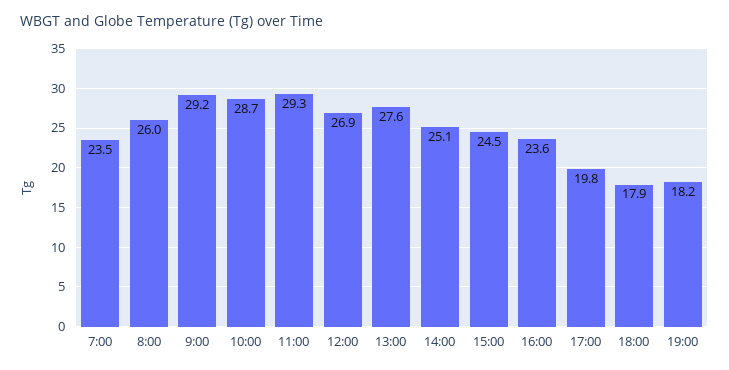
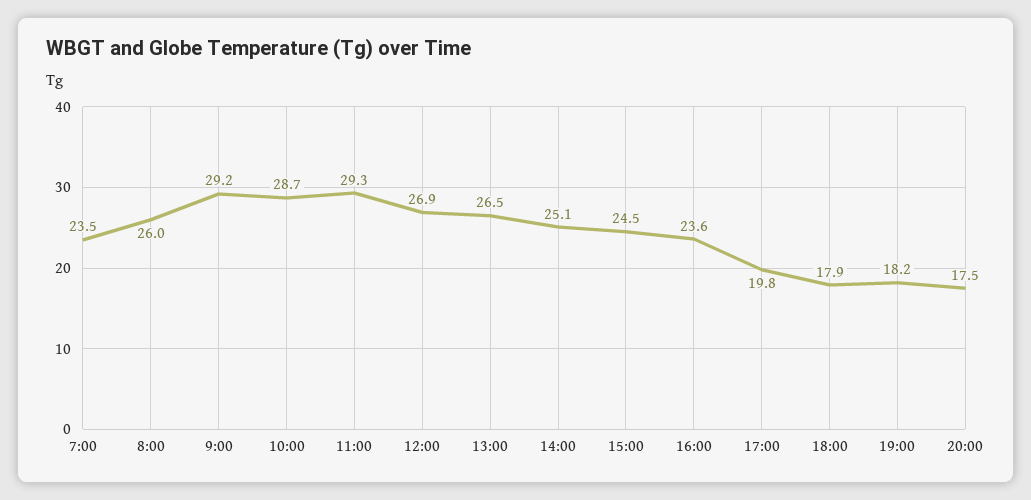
13:00: 27.6 -> 26.5
20:00: none -> 17.5

